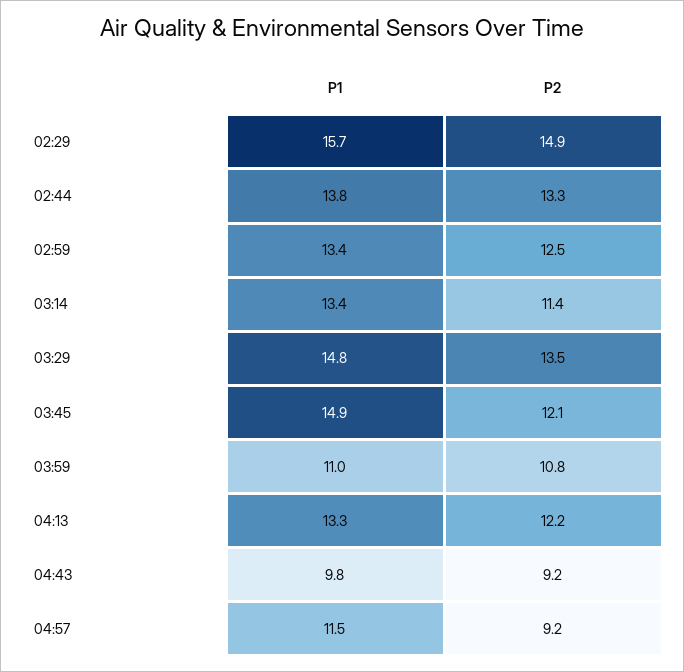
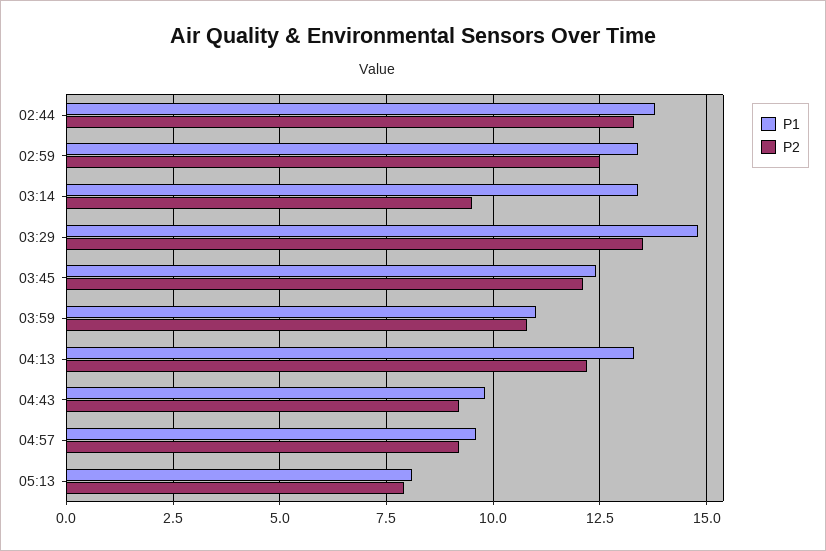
P1, 02:29: 15.7 -> none
P2, 02:29: 14.9 -> none
P2, 03:14: 11.4 -> 9.5
P1, 03:45: 14.9 -> 12.5
P1, 04:57: 11.5 -> 9.5
P1, 05:13: none -> 8
P2, 05:13: none -> 8

